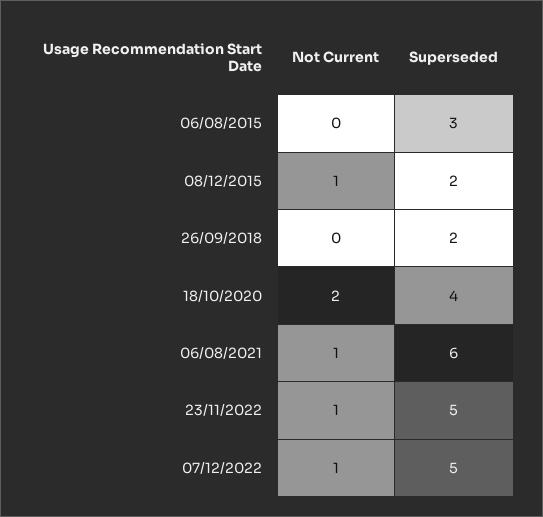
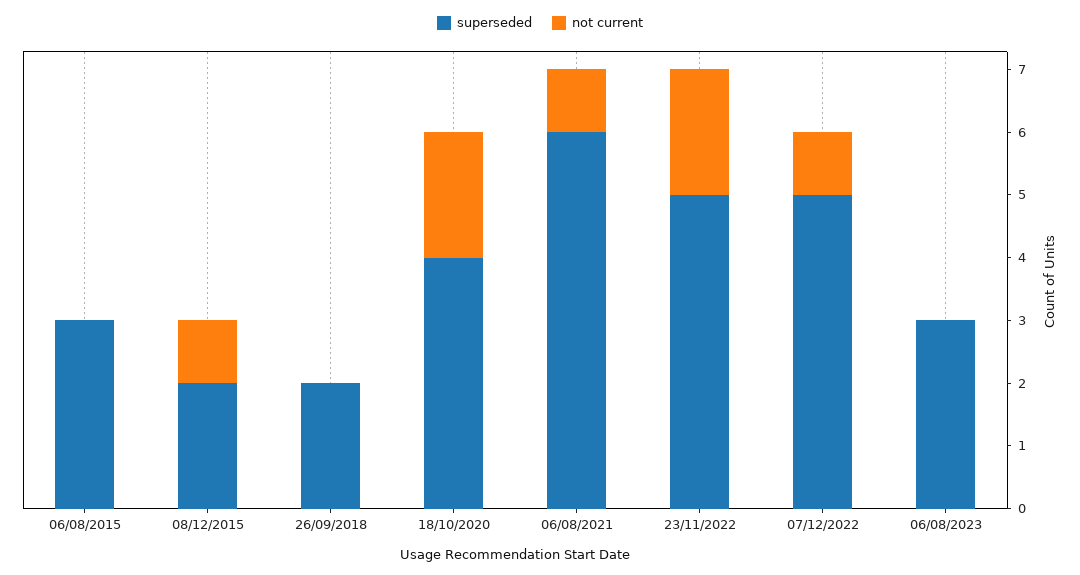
Not Current, 23/11/2022: 1 -> 2
Superseded, 06/08/2023: none -> 3
Not Current, 06/08/2023: none -> 0

